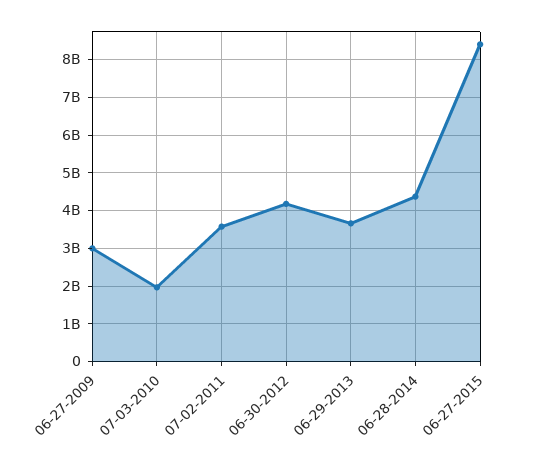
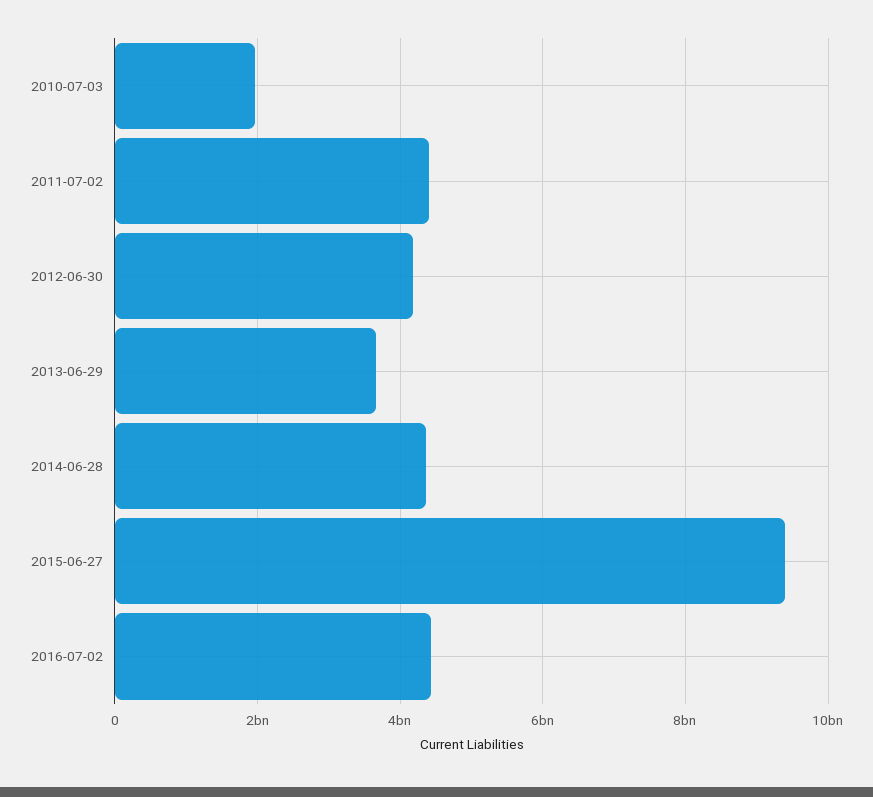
06-27-2009: 3000000000 -> none
07-02-2011: 3600000000 -> 4400000000
06-27-2015: 8400000000 -> 9400000000
2016-07-02: none -> 4400000000

